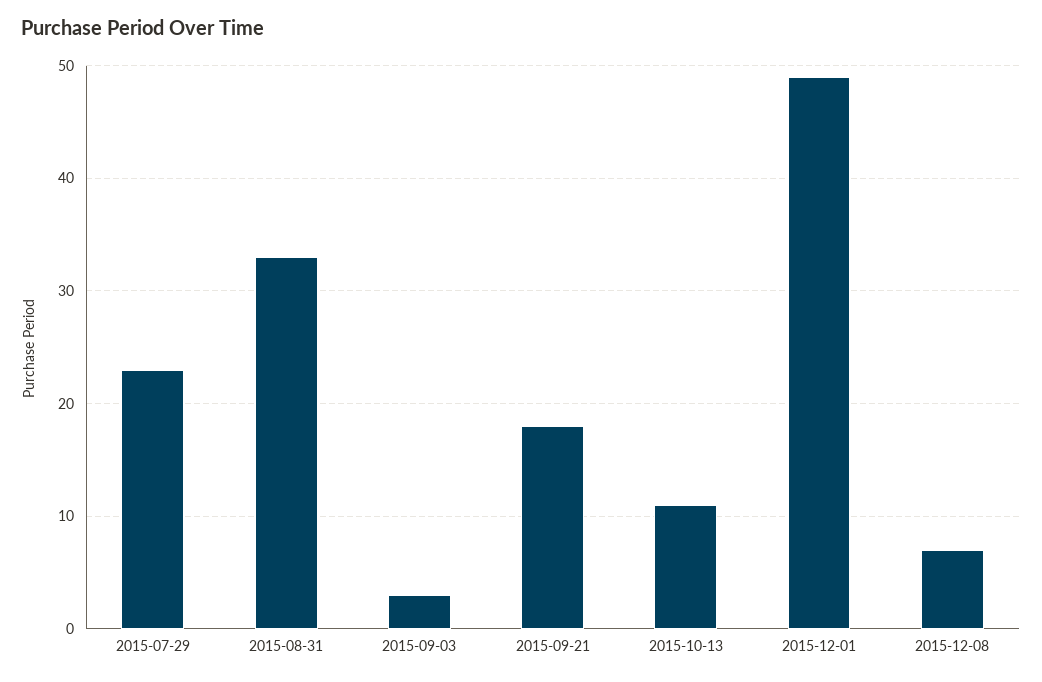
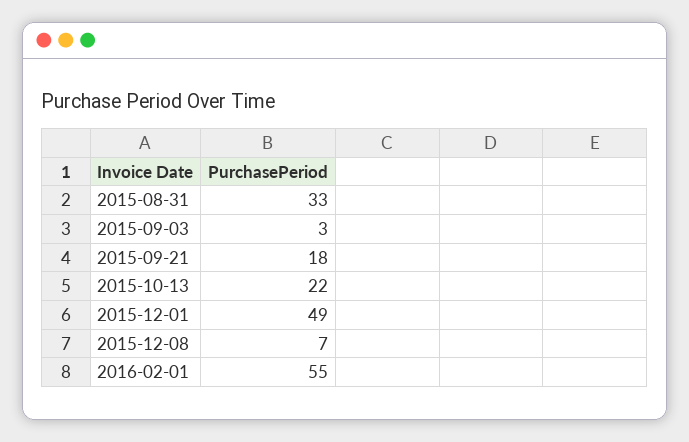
2015-07-29: 23 -> none
2015-10-13: 11 -> 22
2016-02-01: none -> 55

